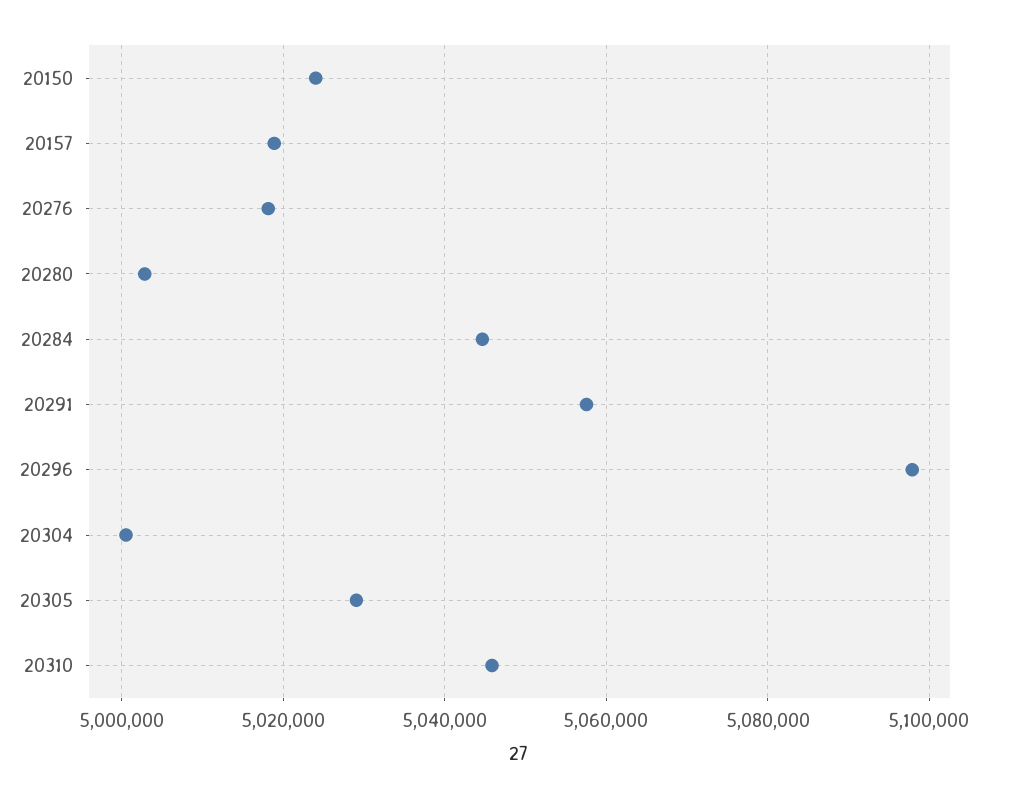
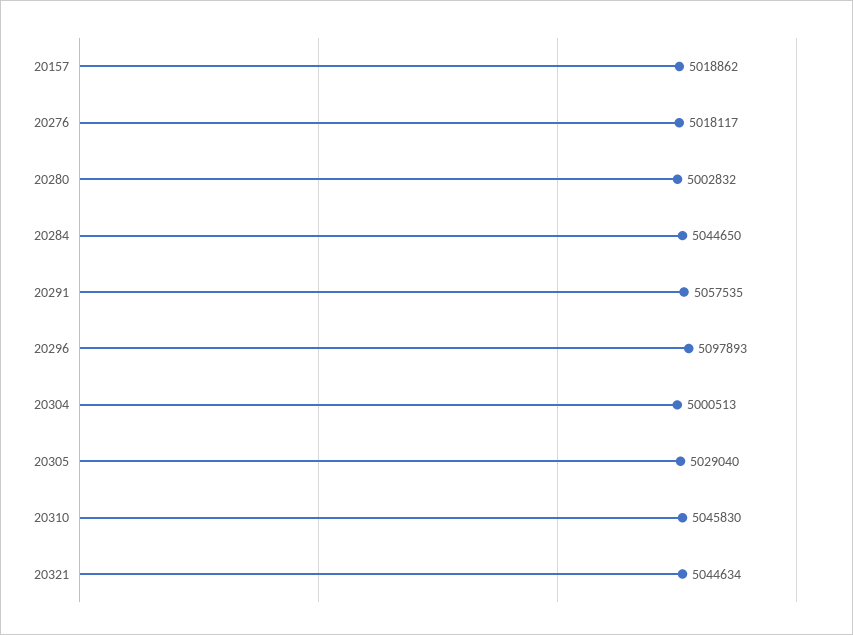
20150: 5024000 -> none
20321: none -> 5044634

